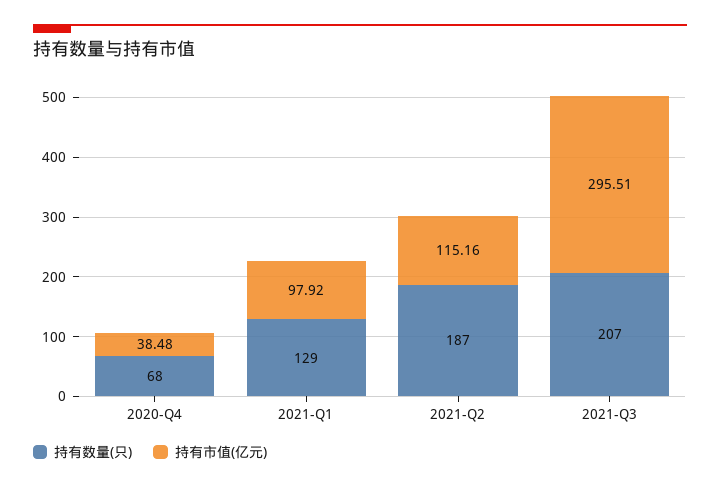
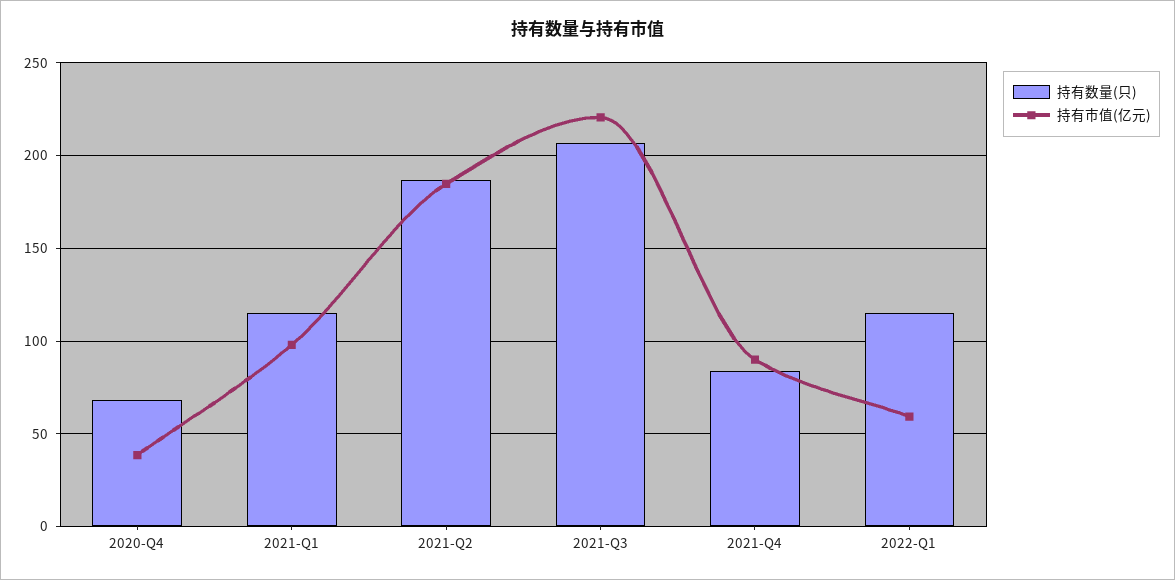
持有数量(只), 2021-Q1: 129 -> 115
持有市值(亿元), 2021-Q2: 115.16 -> 185
持有市值(亿元), 2021-Q3: 295.51 -> 220
持有数量(只), 2021-Q4: none -> 85
持有市值(亿元), 2021-Q4: none -> 90
持有数量(只), 2022-Q1: none -> 115
持有市值(亿元), 2022-Q1: none -> 60

